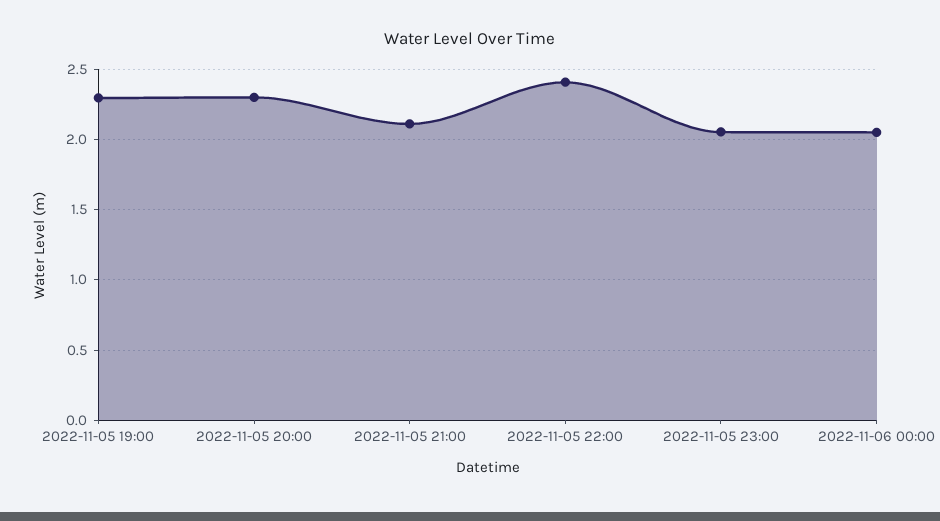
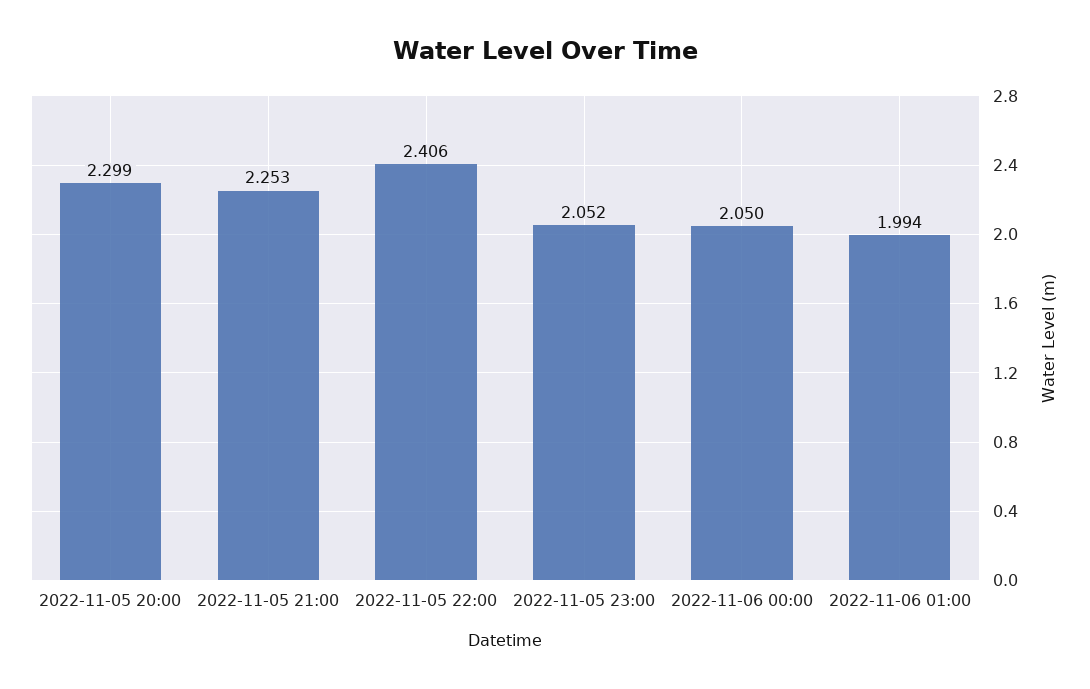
2022-11-05 19:00: 2.3 -> none
2022-11-05 21:00: 2.1 -> 2.253
2022-11-06 01:00: none -> 1.994

